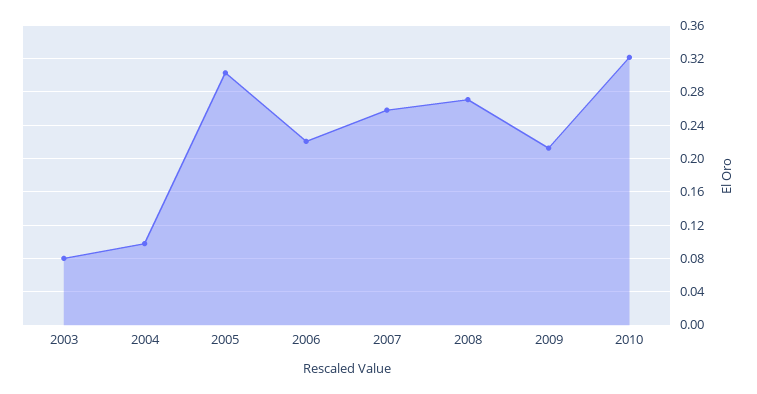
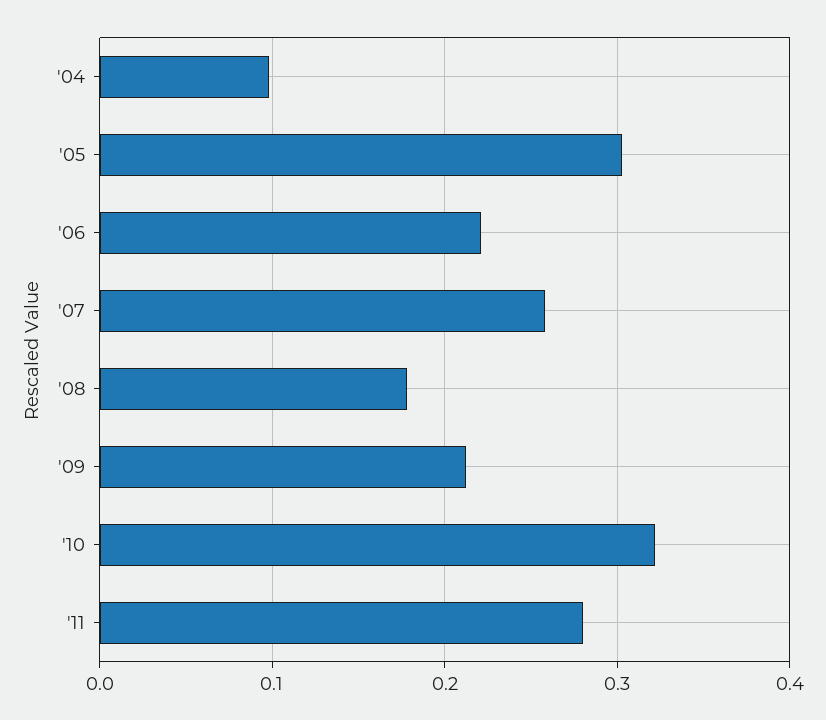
2003: 0.08 -> none
2008: 0.27 -> 0.18
'11: none -> 0.28

